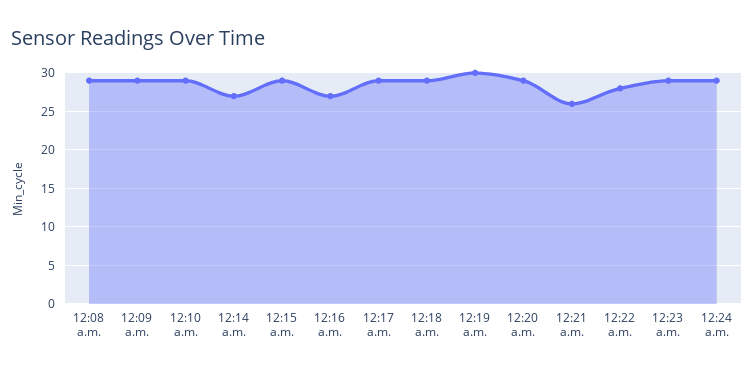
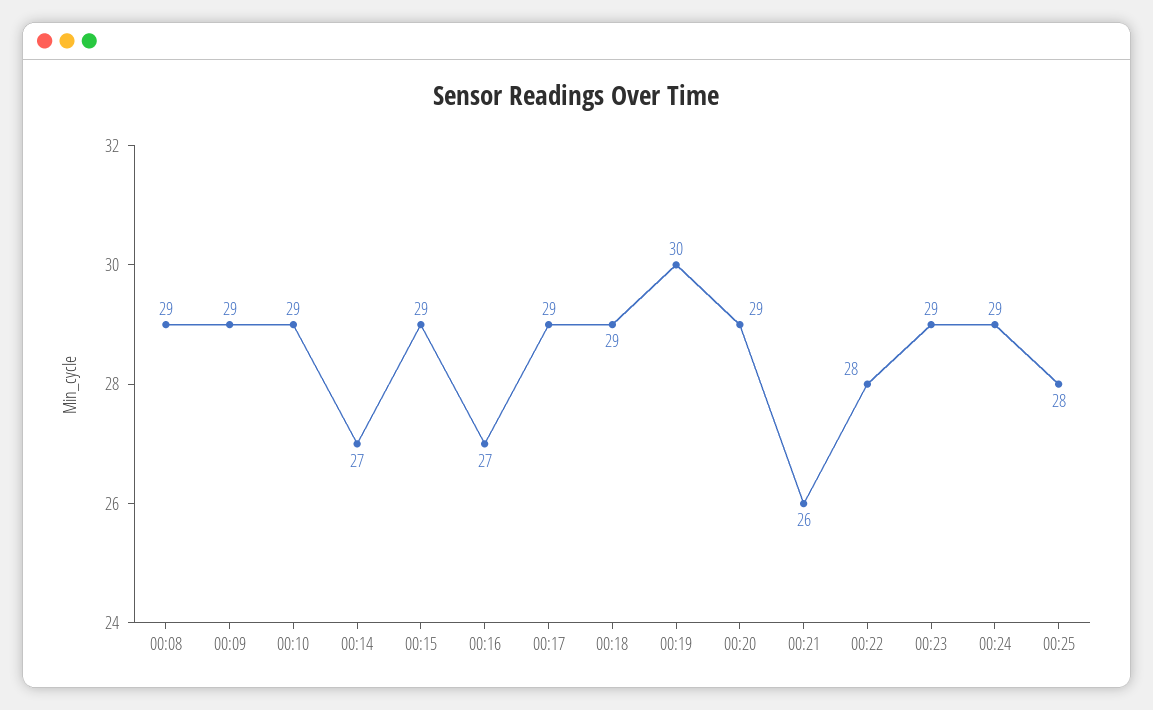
00:25: none -> 28

